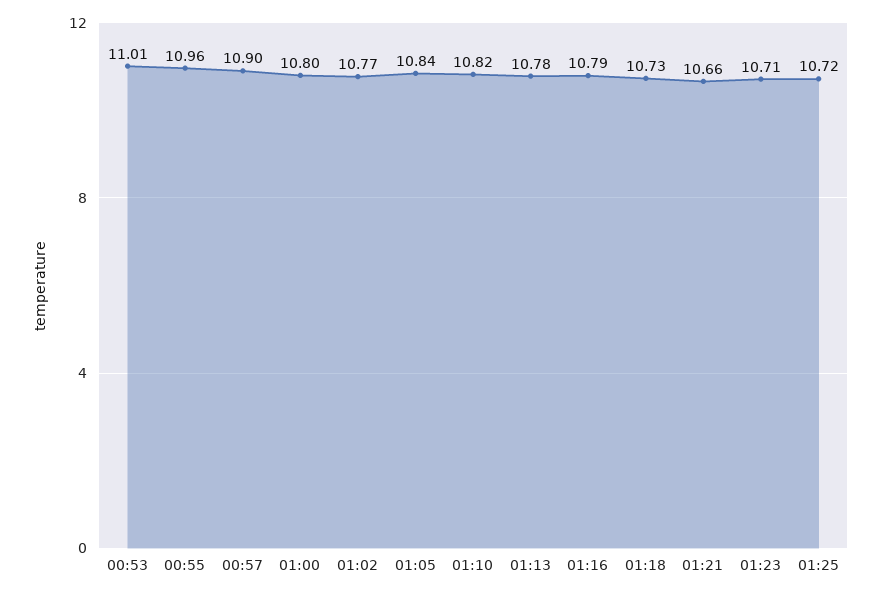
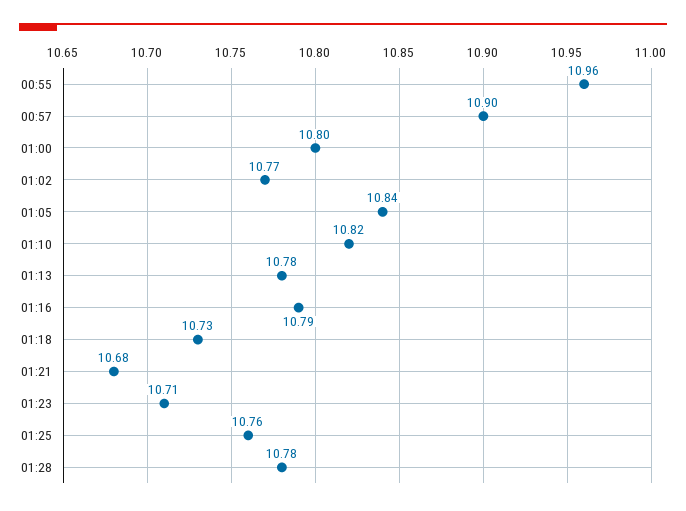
00:53: 11.01 -> none
01:21: 10.66 -> 10.68
01:25: 10.72 -> 10.76
01:28: none -> 10.78

